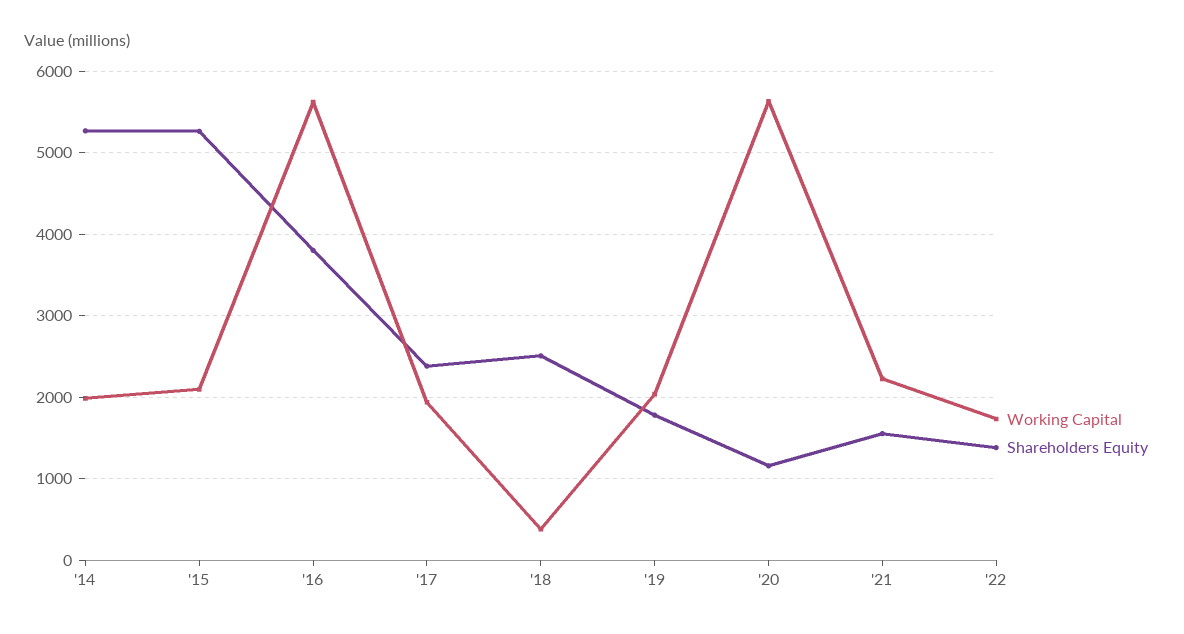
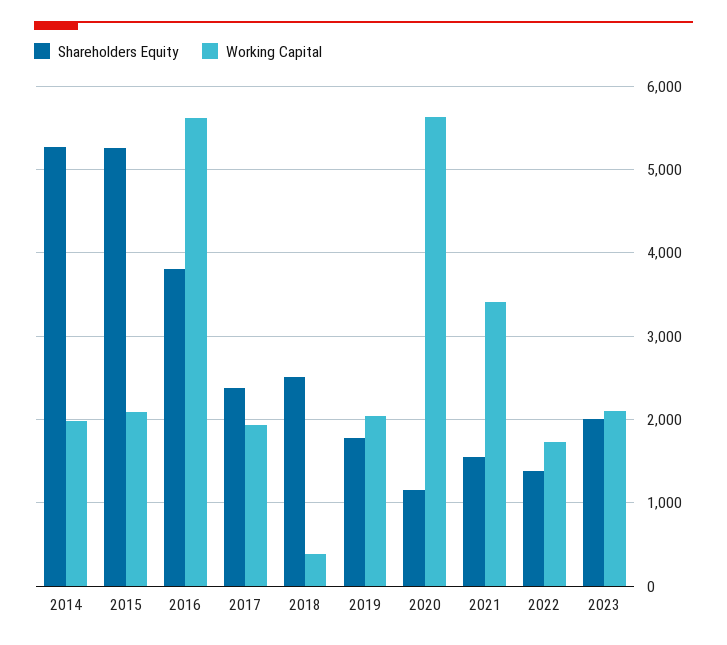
Working Capital, '21: 2200 -> 3400
Shareholders Equity, 2023: none -> 2000
Working Capital, 2023: none -> 2100

